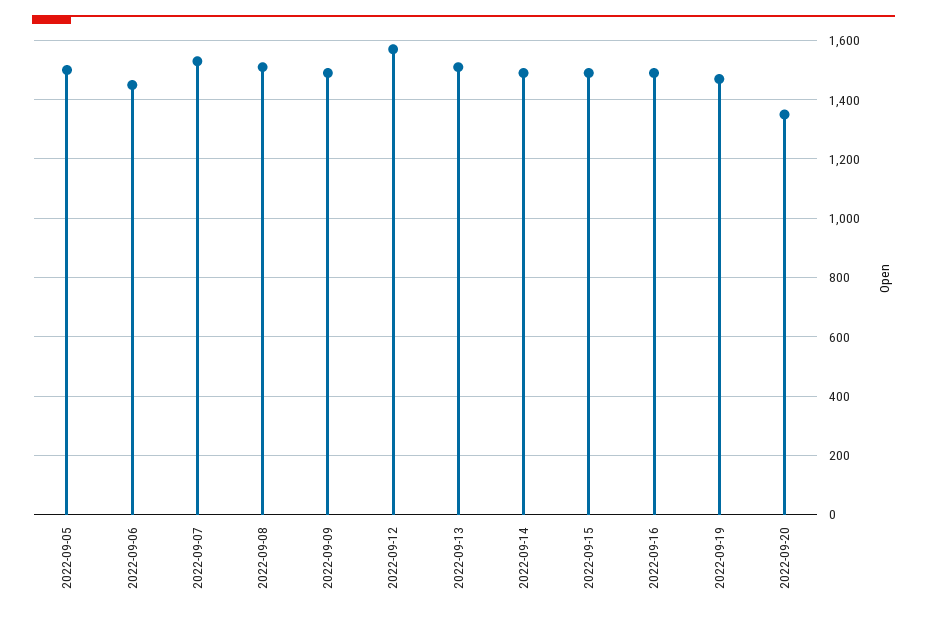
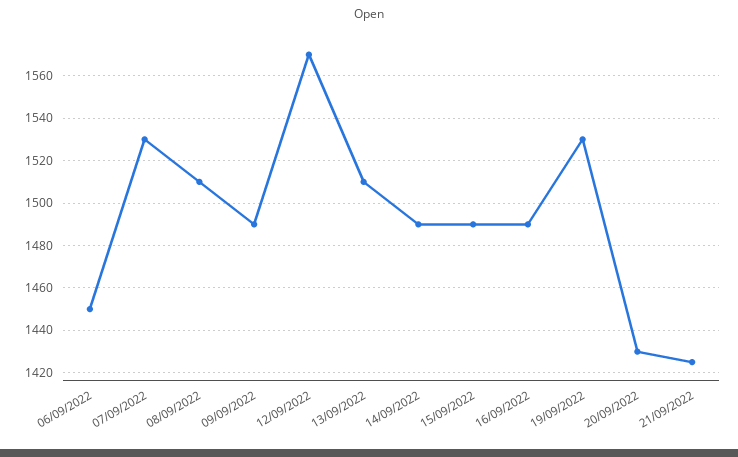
2022-09-05: 1500 -> none
2022-09-19: 1475 -> 1530
2022-09-20: 1350 -> 1430
21/09/2022: none -> 1425

